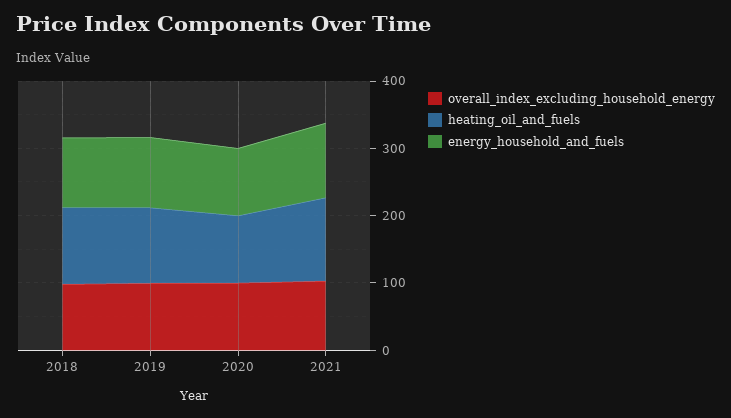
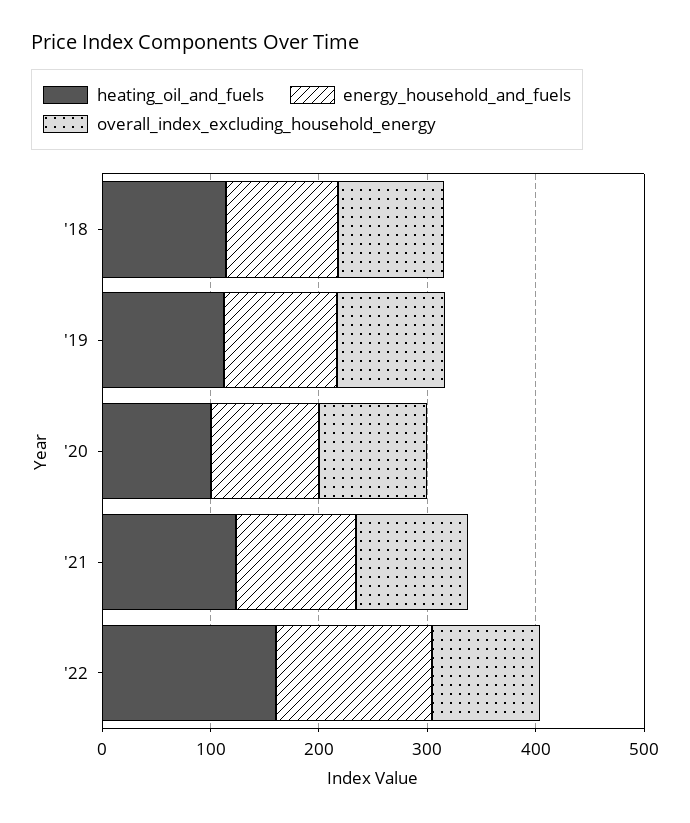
heating_oil_and_fuels, '22: none -> 160
energy_household_and_fuels, '22: none -> 140
overall_index_excluding_household_energy, '22: none -> 100

